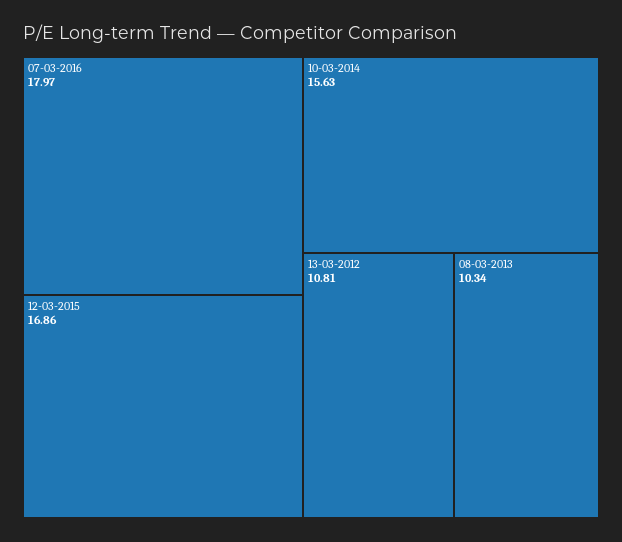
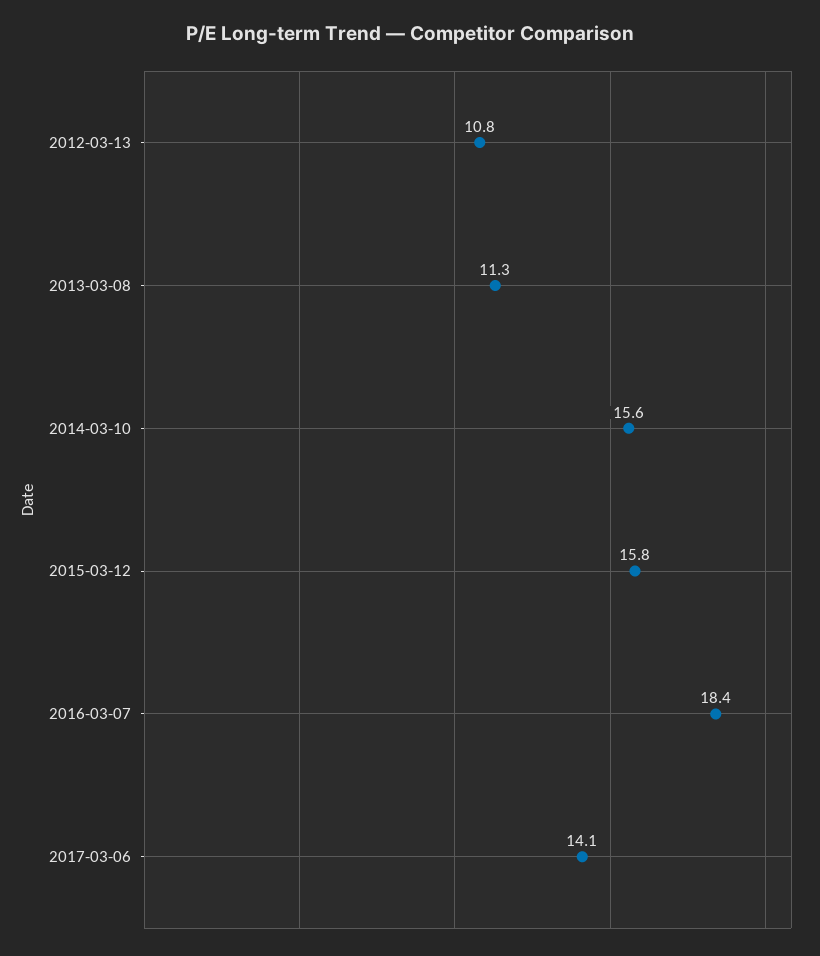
07-03-2016: 17.97 -> 18.4
12-03-2015: 16.86 -> 15.8
08-03-2013: 10.34 -> 11.3
2017-03-06: none -> 14.1

